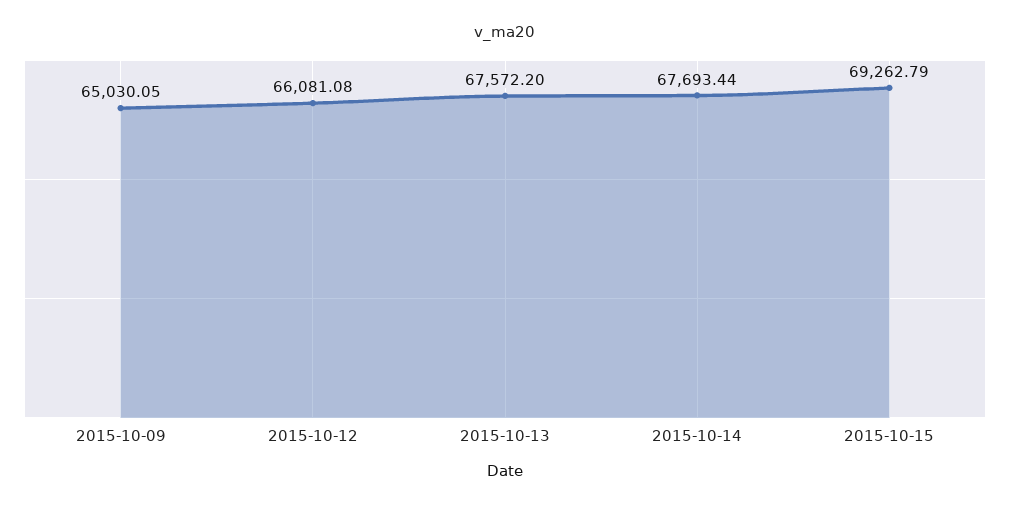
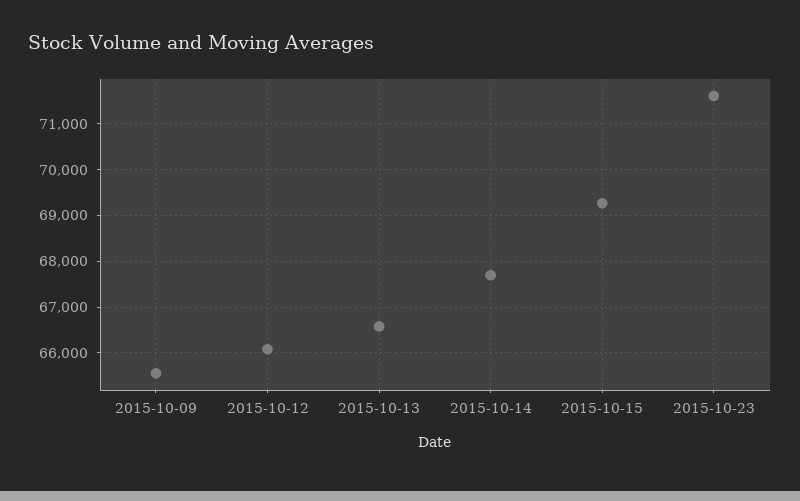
2015-10-09: 65030.05 -> 65600
2015-10-13: 67572.2 -> 66600
2015-10-23: none -> 71600

